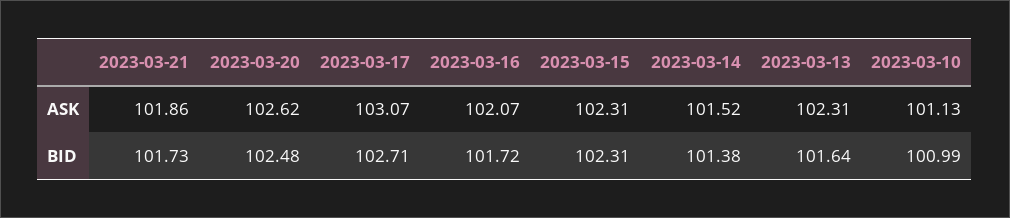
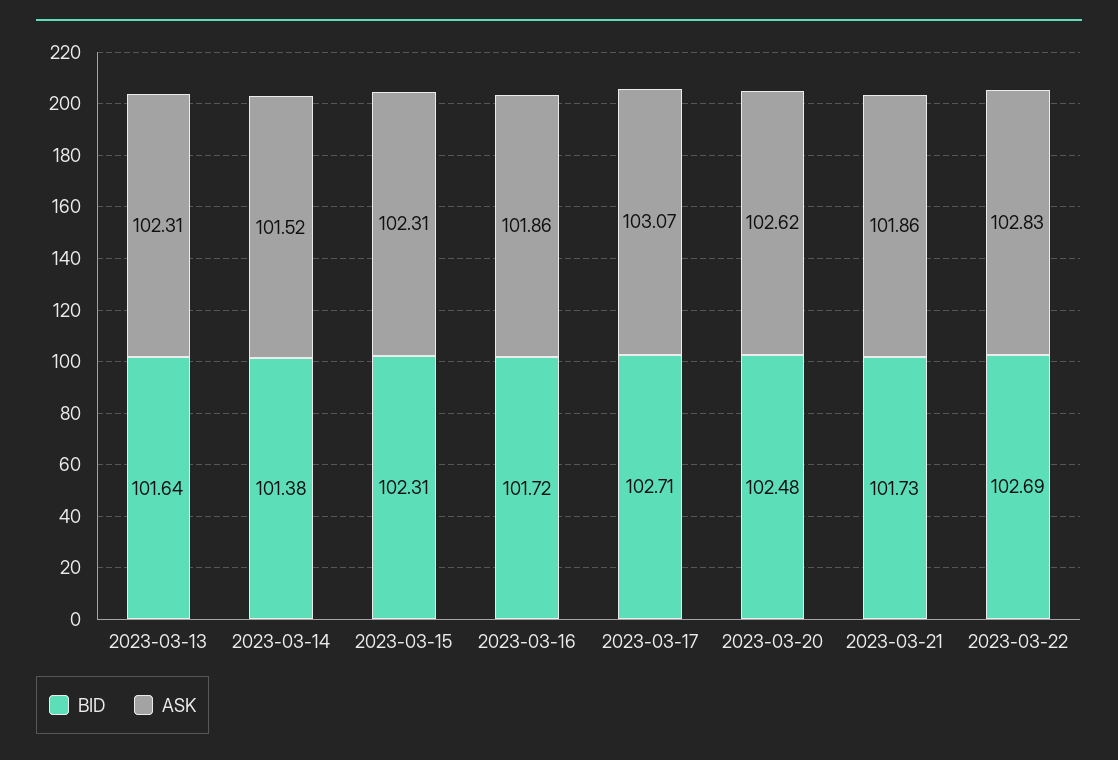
ASK, 2023-03-16: 102.07 -> 101.86
ASK, 2023-03-10: 101.13 -> none
BID, 2023-03-10: 100.99 -> none
BID, 2023-03-22: none -> 102.69
ASK, 2023-03-22: none -> 102.83

